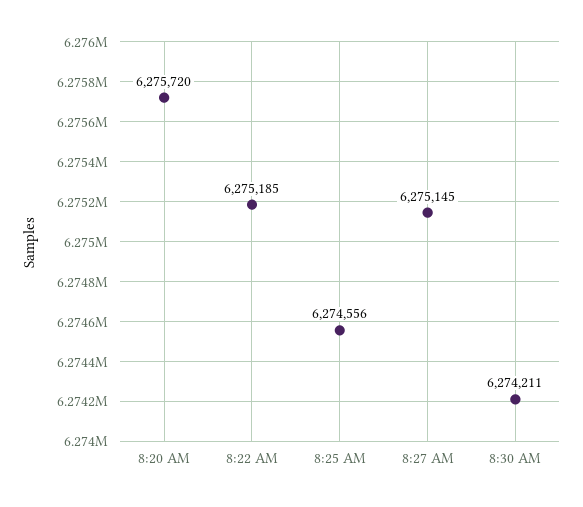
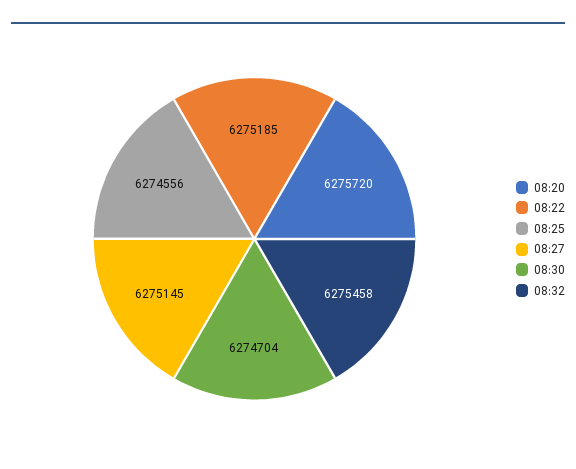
8:30 AM: 6274211 -> 6274704
08:32: none -> 6275458

